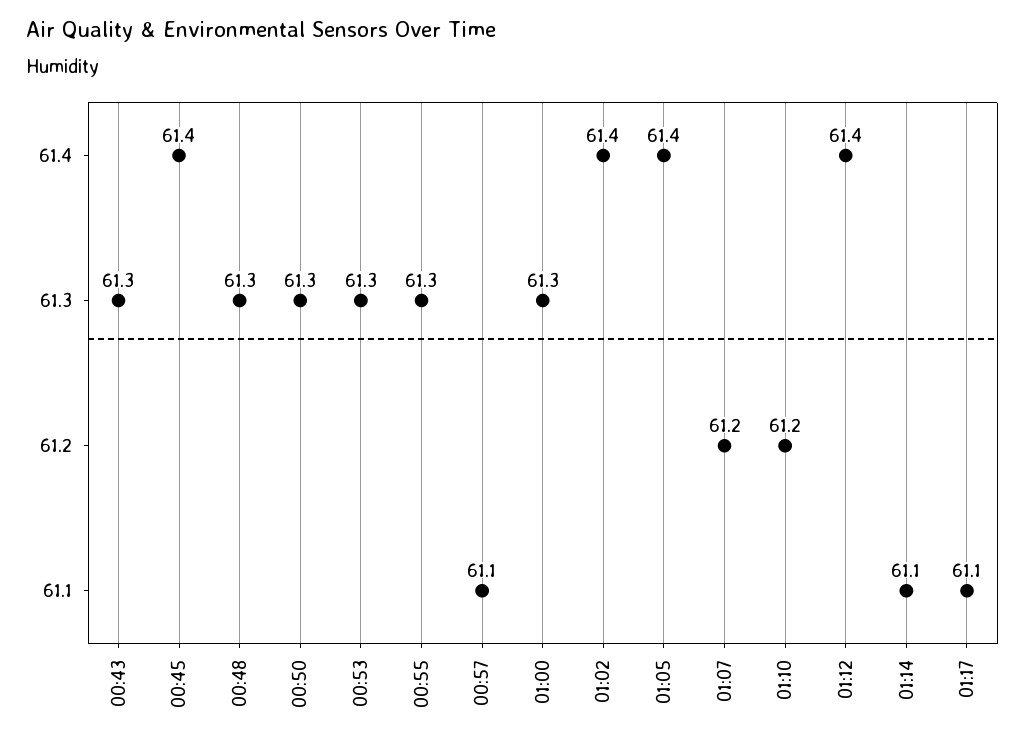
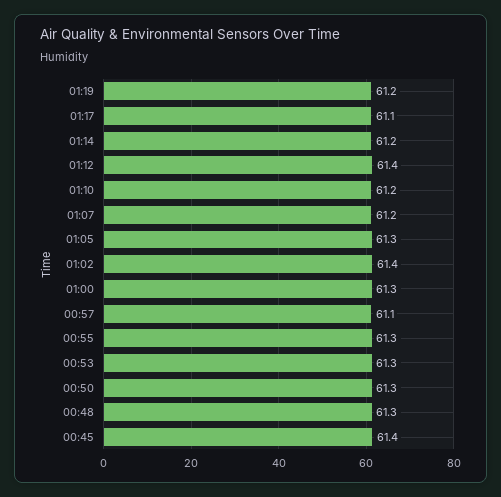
00:43: 61.3 -> none
01:05: 61.4 -> 61.3
01:14: 61.1 -> 61.2
01:19: none -> 61.2

